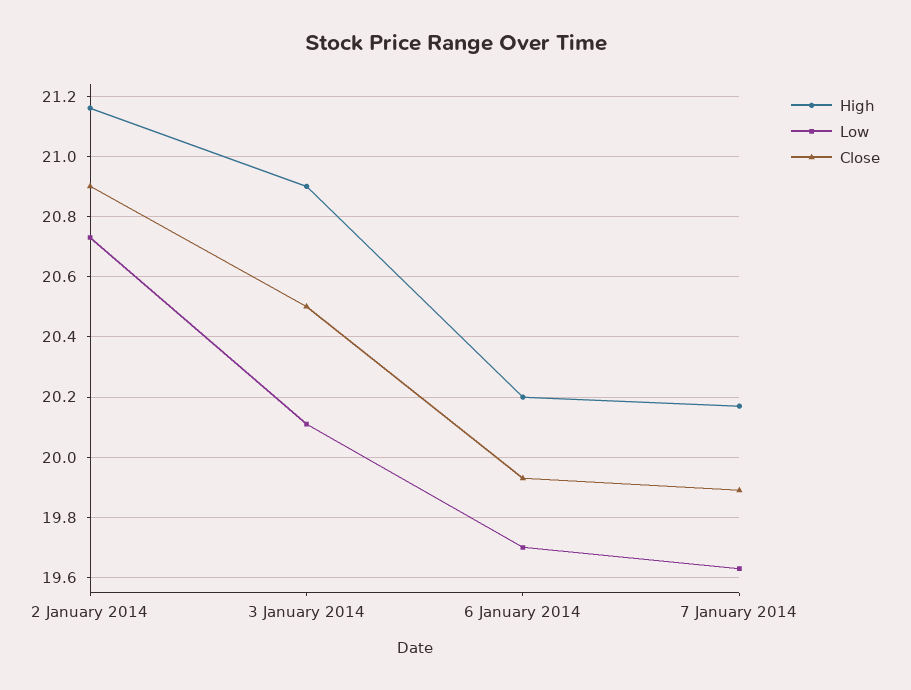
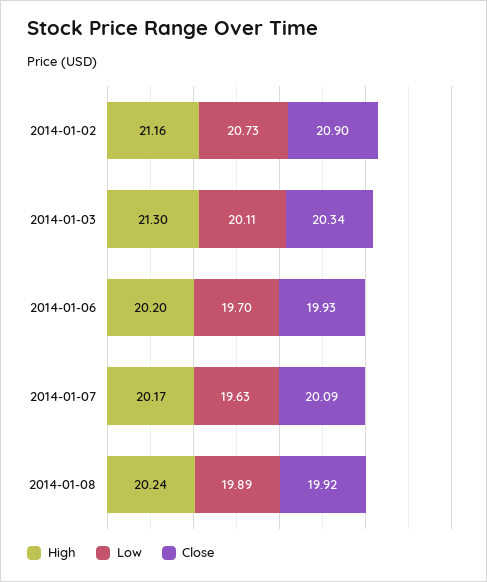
High, 3 January 2014: 20.9 -> 21.3
Close, 3 January 2014: 20.5 -> 20.34
Close, 7 January 2014: 19.9 -> 20.09
High, 2014-01-08: none -> 20.24
Low, 2014-01-08: none -> 19.89
Close, 2014-01-08: none -> 19.92

